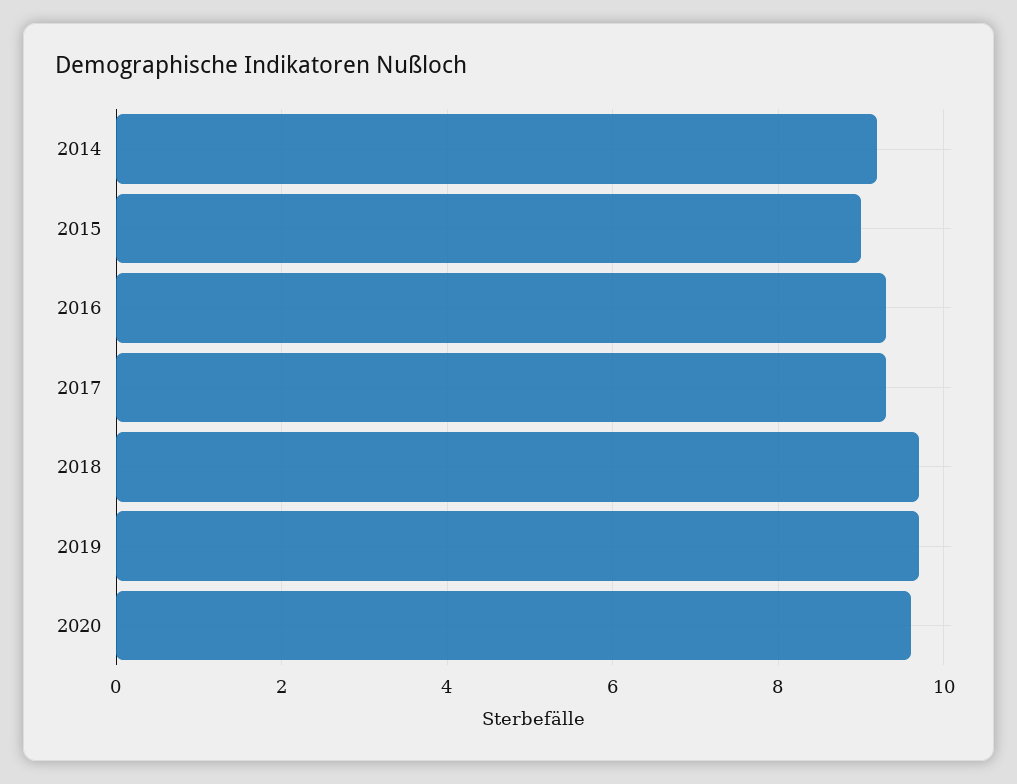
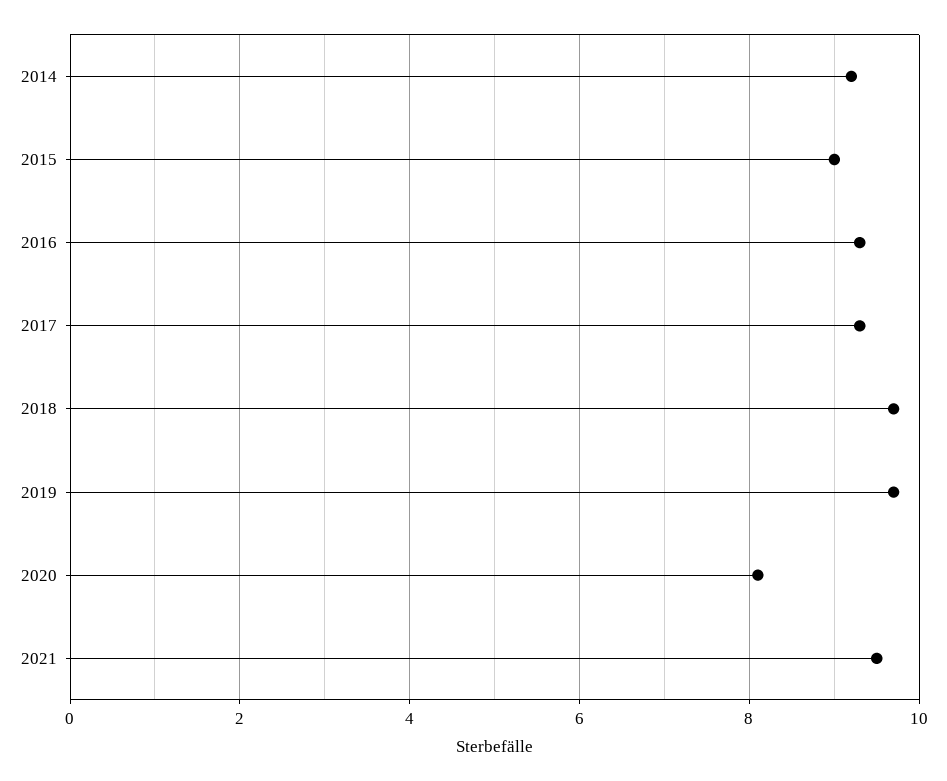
2020: 9.5 -> 8
2021: none -> 9.5

